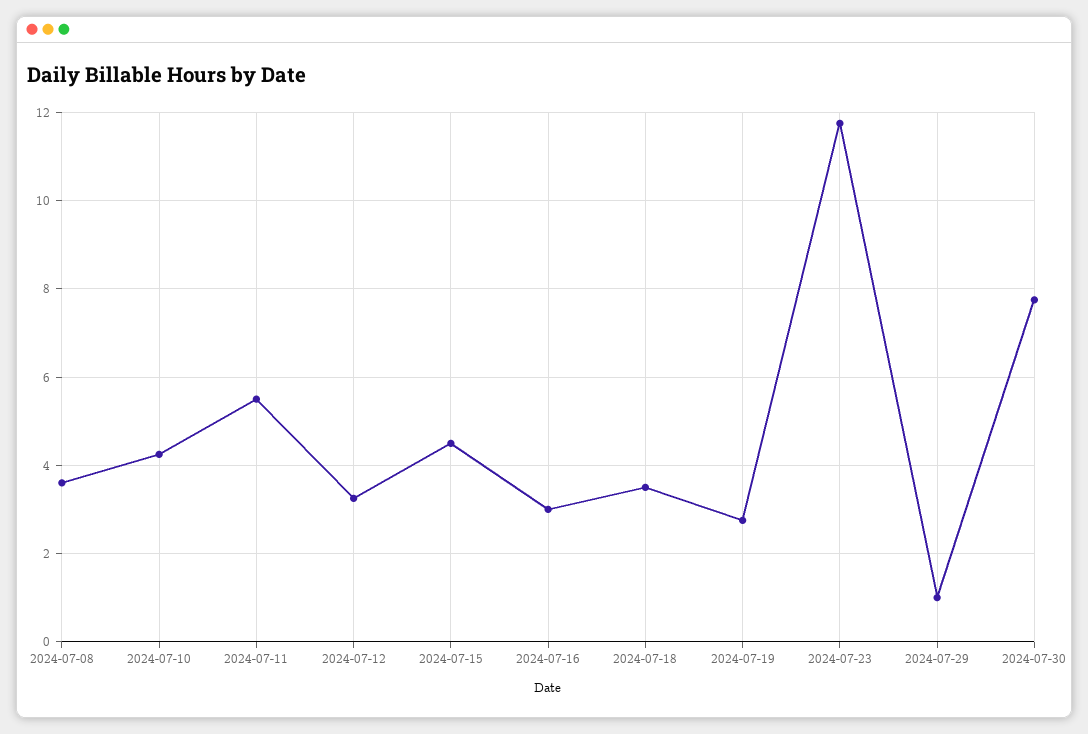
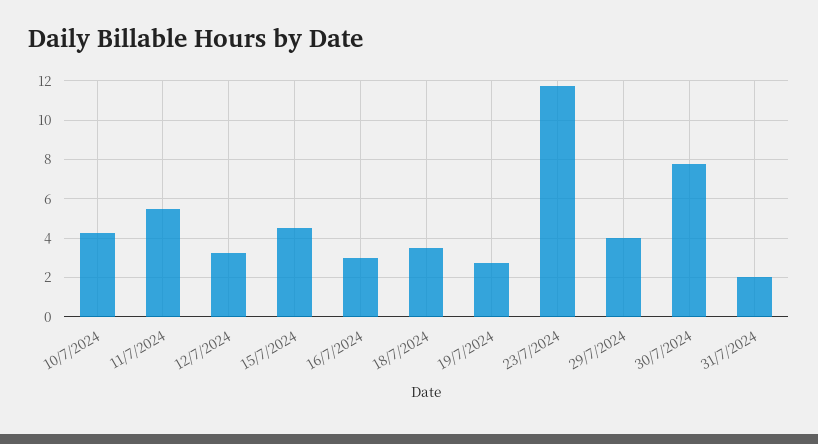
2024-07-08: 3.6 -> none
2024-07-29: 1 -> 4
31/7/2024: none -> 2

